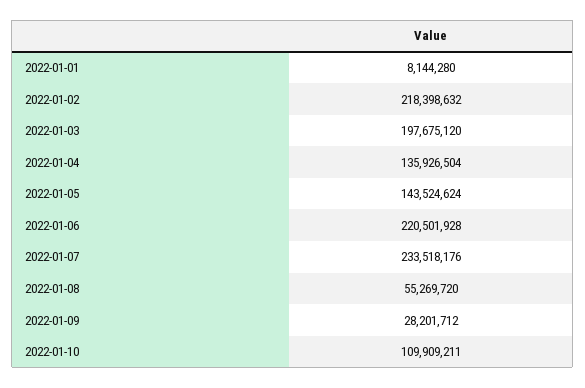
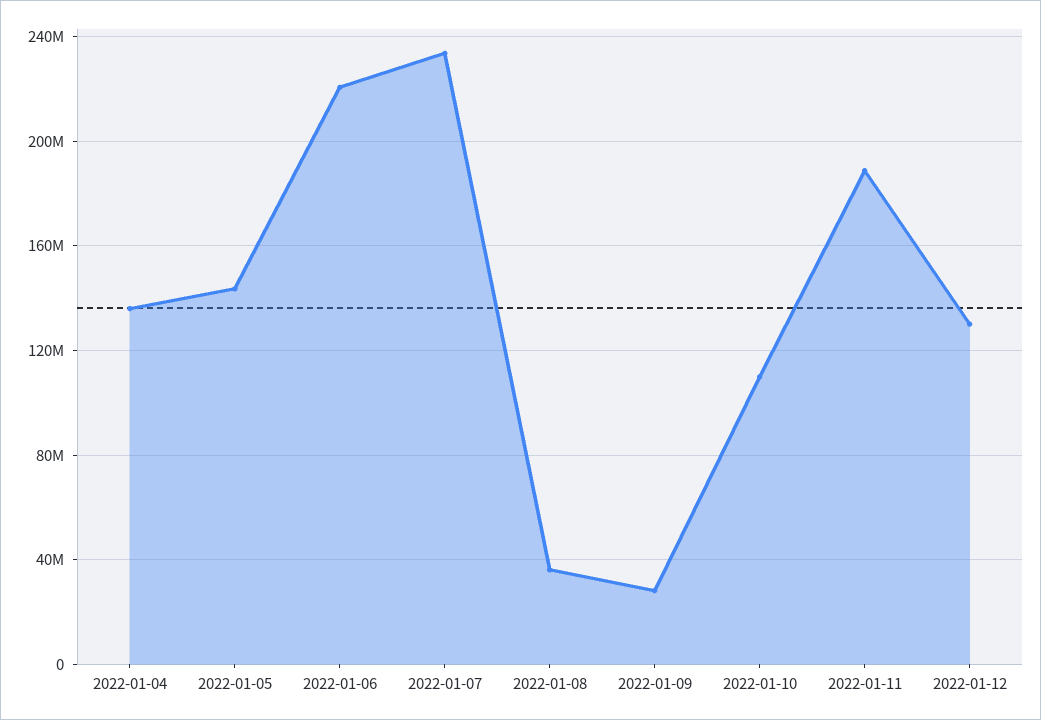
2022-01-01: 8144280 -> none
2022-01-02: 218398632 -> none
2022-01-03: 197675120 -> none
2022-01-08: 55269720 -> 35000000
2022-01-11: none -> 190000000
2022-01-12: none -> 130000000

